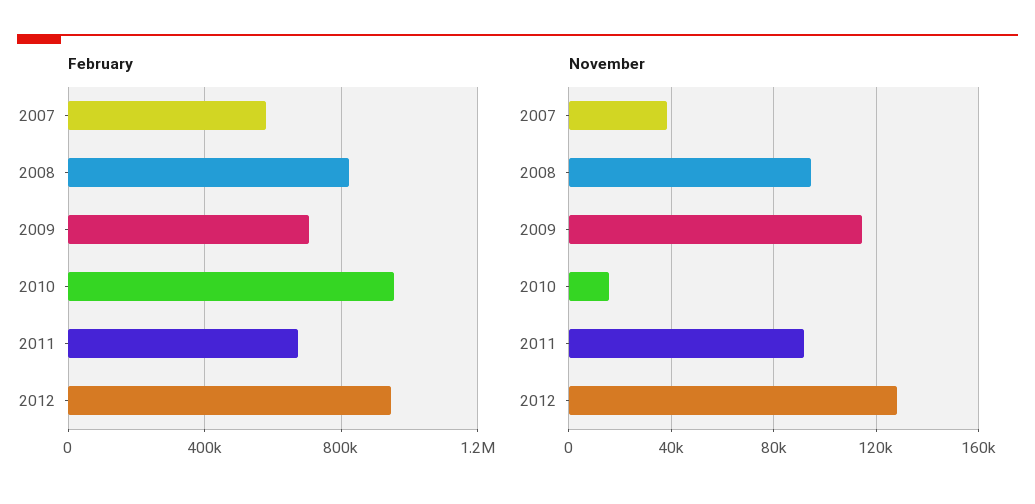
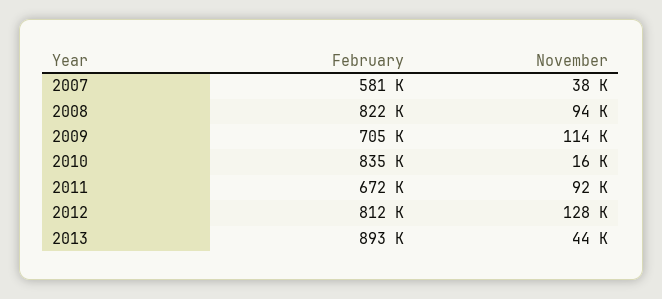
February, 2010: 950000 -> 835000
February, 2012: 950000 -> 812000
February, 2013: none -> 893000
November, 2013: none -> 44000

